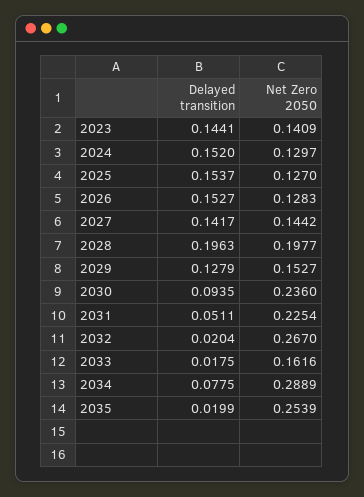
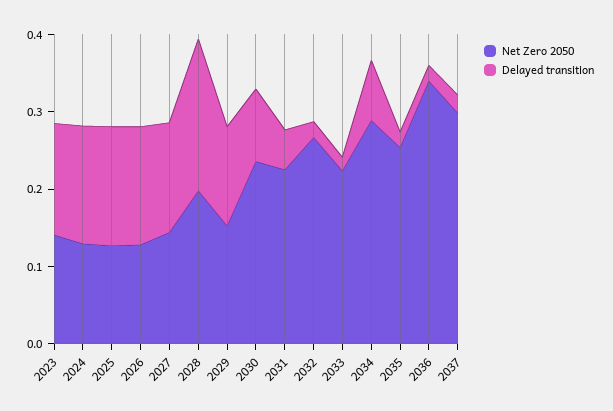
Net Zero 2050, 2033: 0.1616 -> 0.22
Net Zero 2050, 2036: none -> 0.34
Delayed transition, 2036: none -> 0.02
Net Zero 2050, 2037: none -> 0.3
Delayed transition, 2037: none -> 0.02

